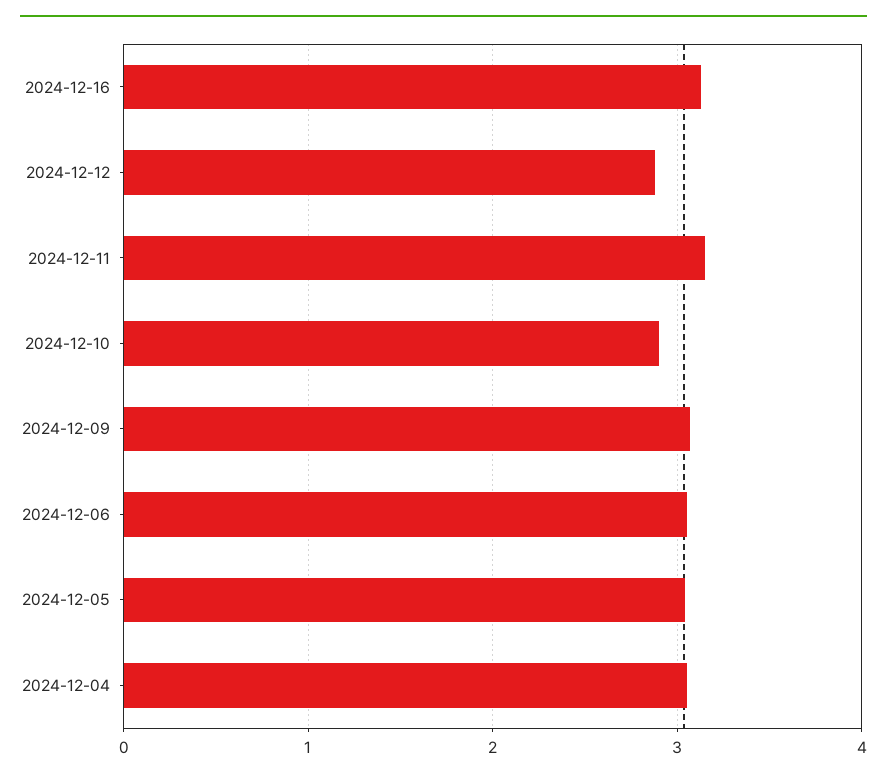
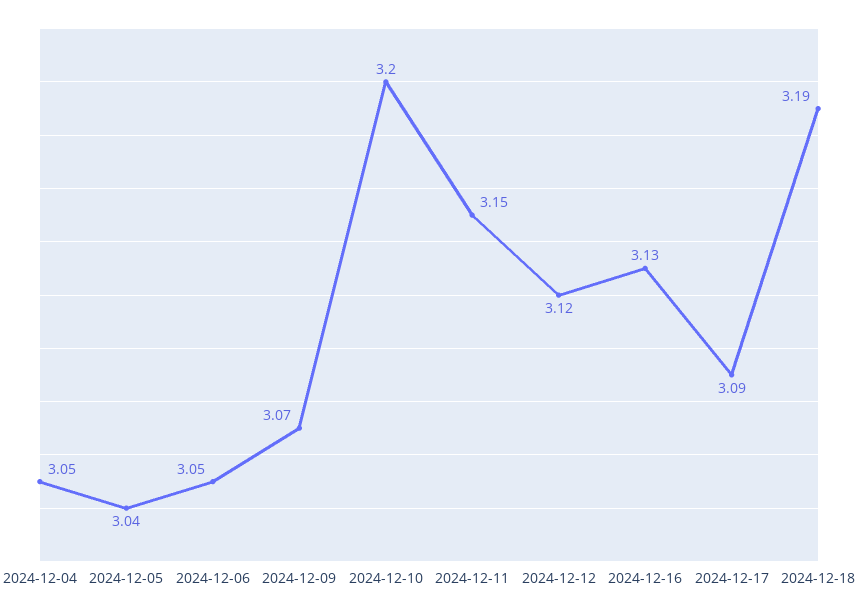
2024-12-12: 2.9 -> 3.12
2024-12-10: 2.9 -> 3.2
2024-12-17: none -> 3.09
2024-12-18: none -> 3.19

